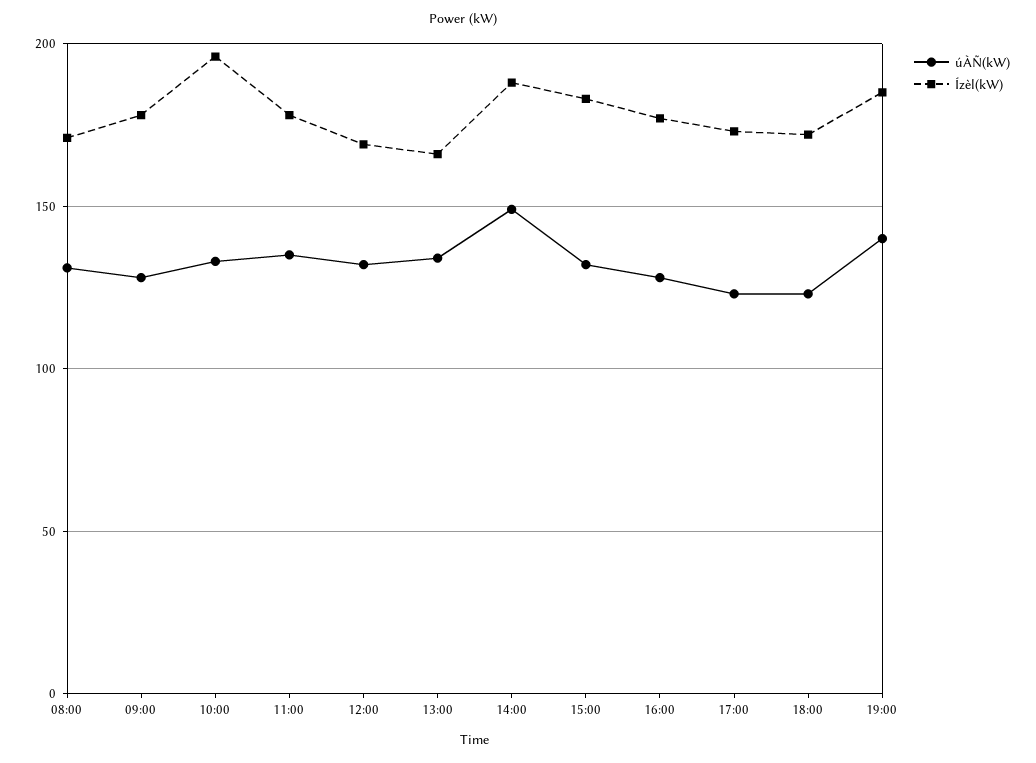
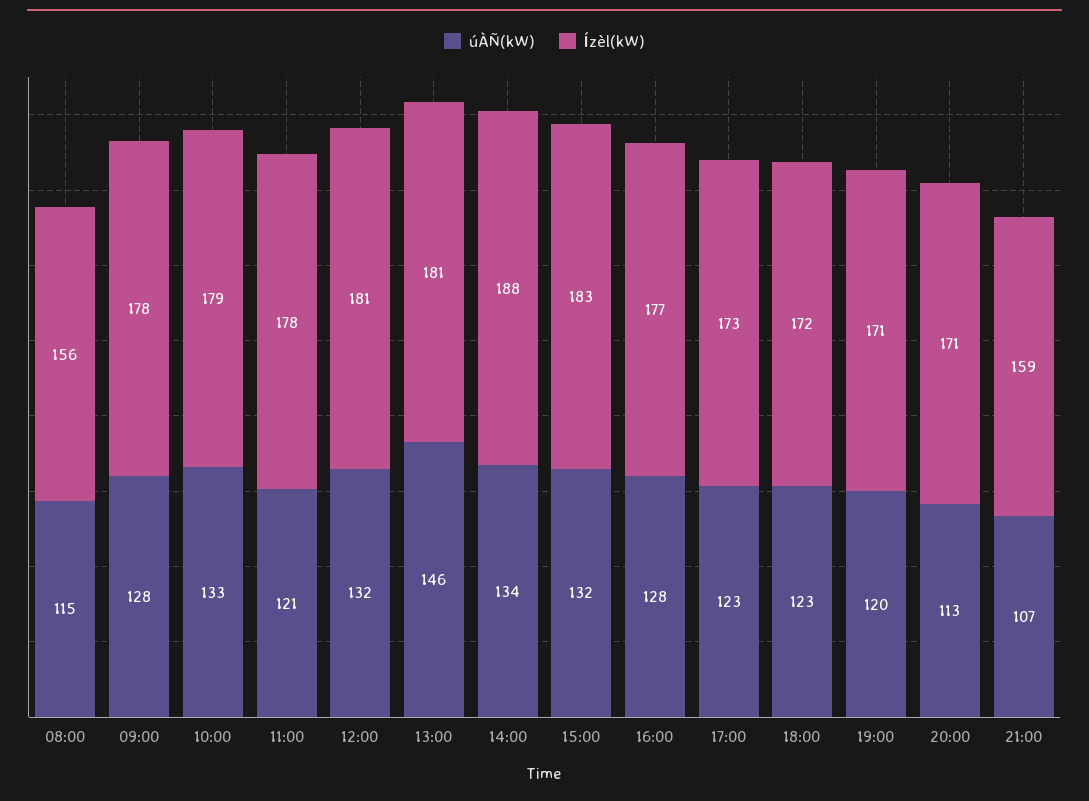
úÀÑ(kW), 08:00: 130 -> 115
Ízèl(kW), 08:00: 170 -> 156
Ízèl(kW), 10:00: 195 -> 179
úÀÑ(kW), 11:00: 135 -> 121
Ízèl(kW), 12:00: 170 -> 181
úÀÑ(kW), 13:00: 135 -> 146
Ízèl(kW), 13:00: 165 -> 181
úÀÑ(kW), 14:00: 150 -> 134
úÀÑ(kW), 19:00: 140 -> 120
Ízèl(kW), 19:00: 185 -> 171
úÀÑ(kW), 20:00: none -> 113
Ízèl(kW), 20:00: none -> 171
úÀÑ(kW), 21:00: none -> 107
Ízèl(kW), 21:00: none -> 159

